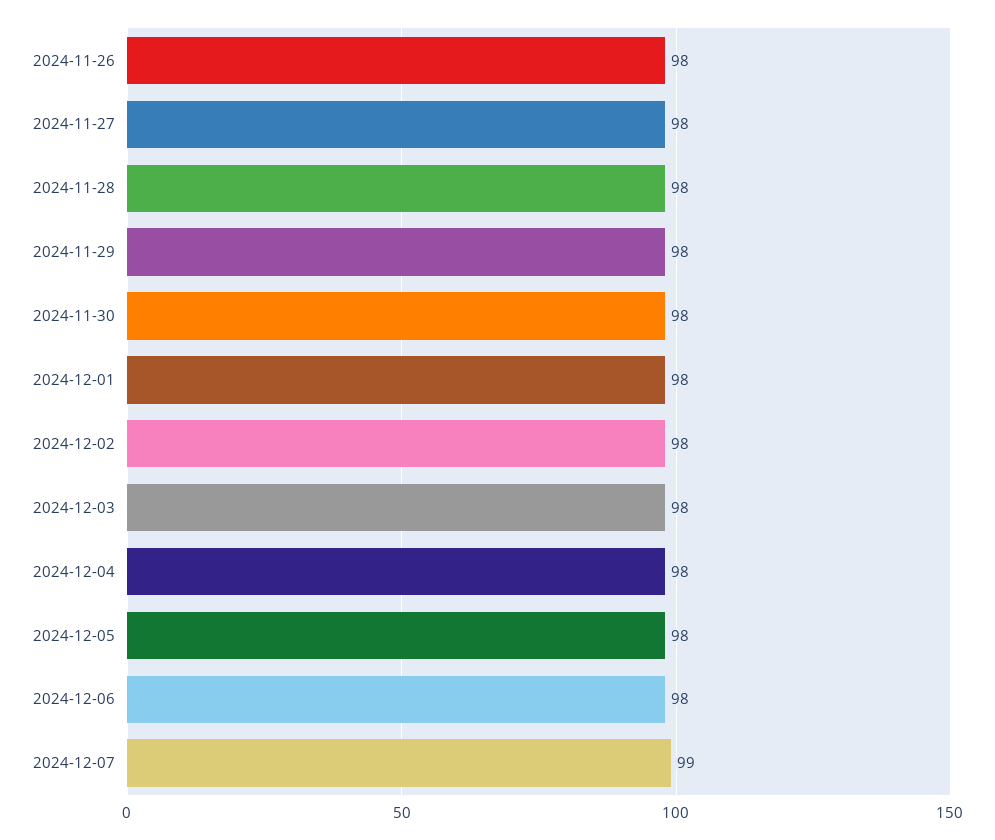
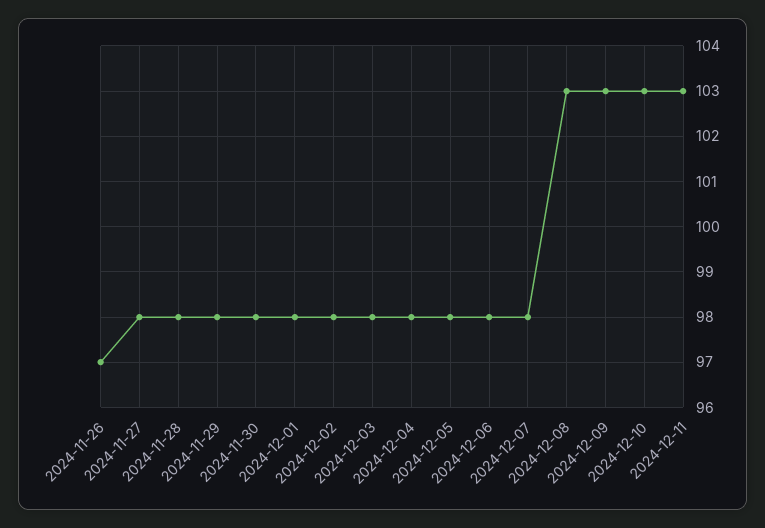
2024-11-26: 98 -> 97
2024-12-07: 99 -> 98
2024-12-08: none -> 103
2024-12-09: none -> 103
2024-12-10: none -> 103
2024-12-11: none -> 103

